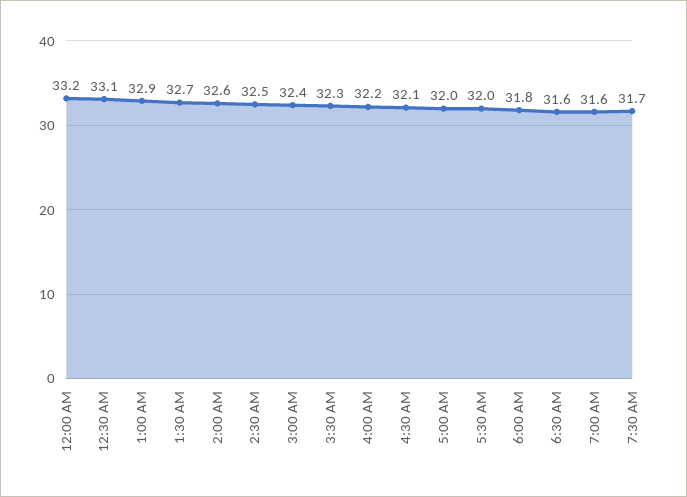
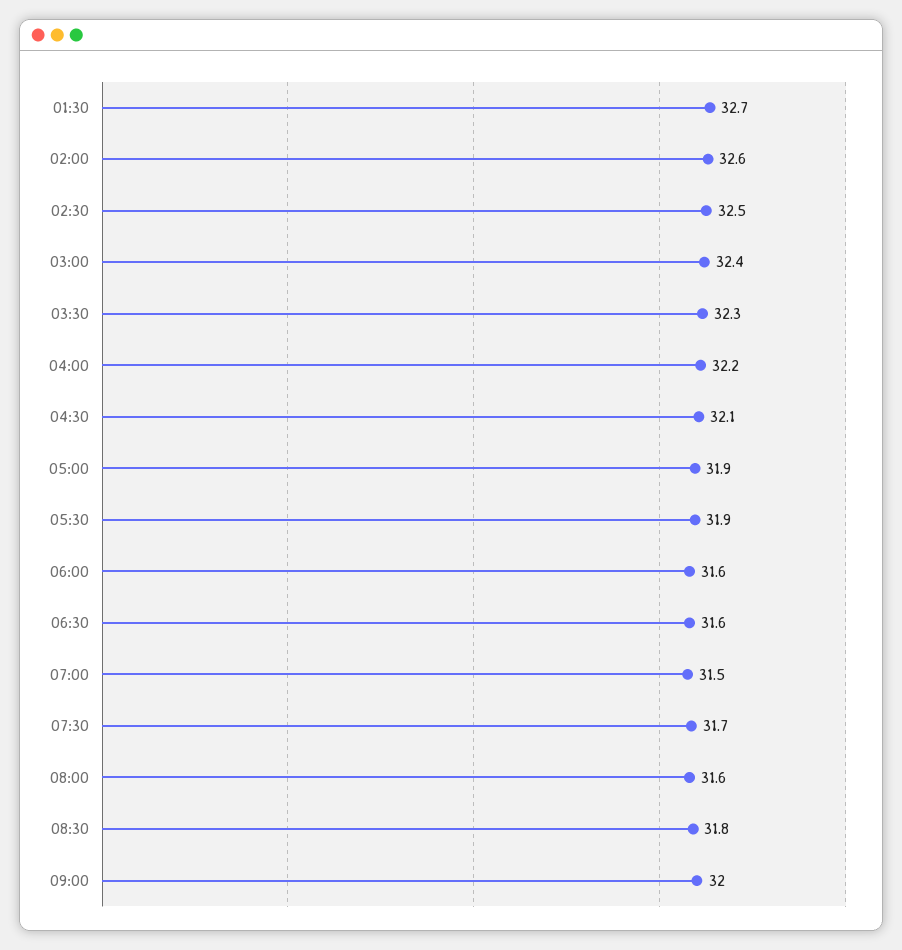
12:00 AM: 33.2 -> none
12:30 AM: 33.1 -> none
1:00 AM: 32.9 -> none
5:00 AM: 32 -> 31.9
5:30 AM: 32 -> 31.9
6:00 AM: 31.8 -> 31.6
7:00 AM: 31.6 -> 31.5
08:00: none -> 31.6
08:30: none -> 31.8
09:00: none -> 32

